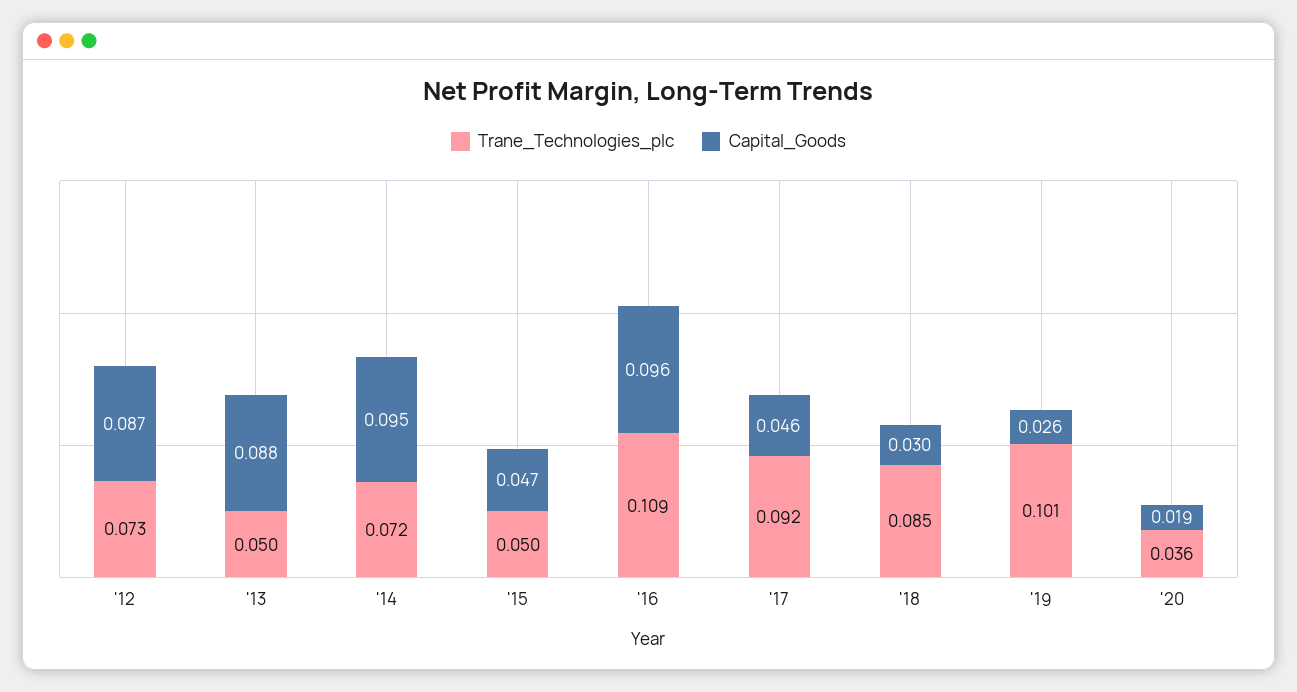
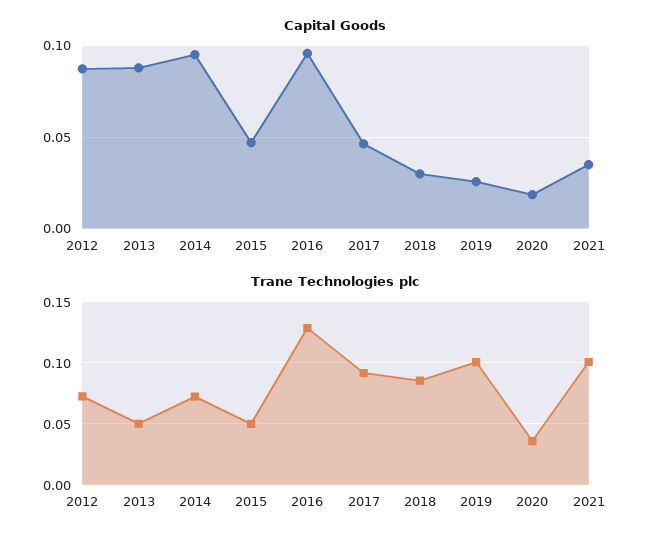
Trane_Technologies_plc, '16: 0.109 -> 0.13
Capital_Goods, 2021: none -> 0.035
Trane_Technologies_plc, 2021: none -> 0.1

